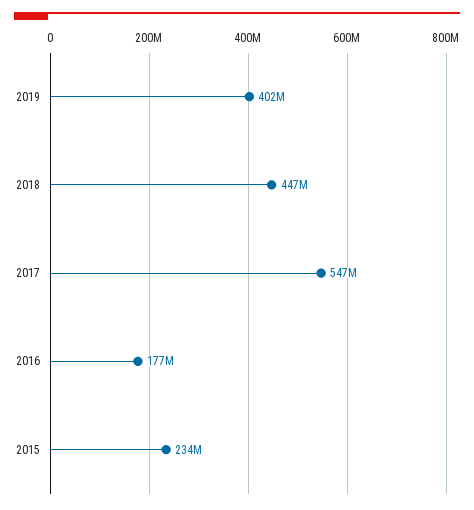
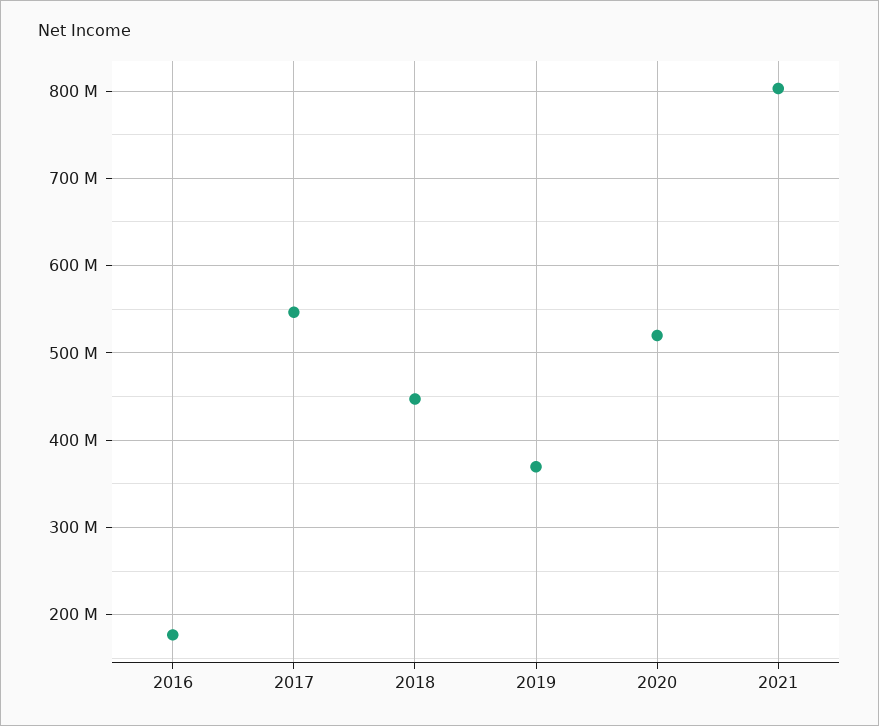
2019: 402000000 -> 370000000
2015: 234000000 -> none
2020: none -> 520000000
2021: none -> 800000000

